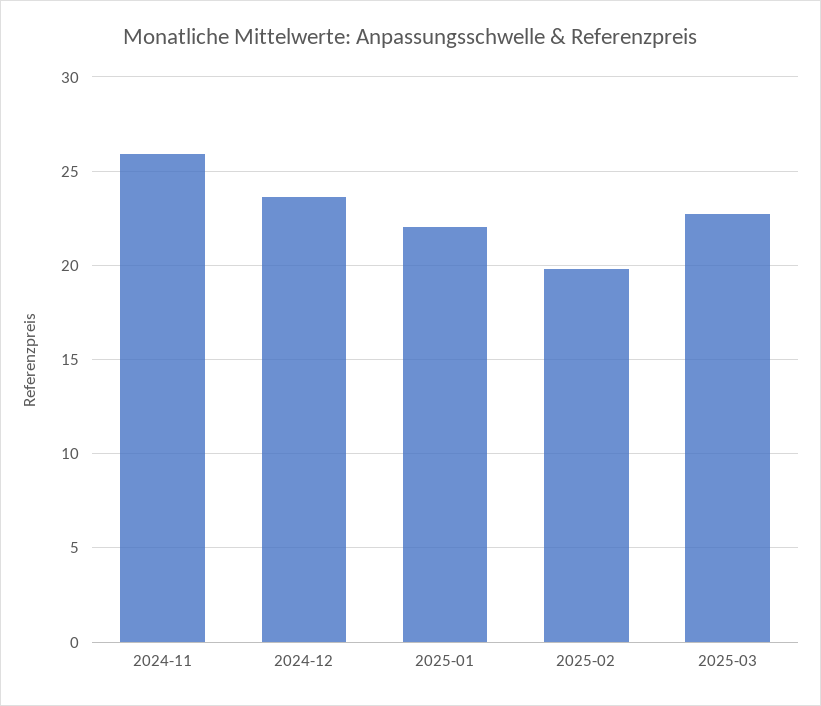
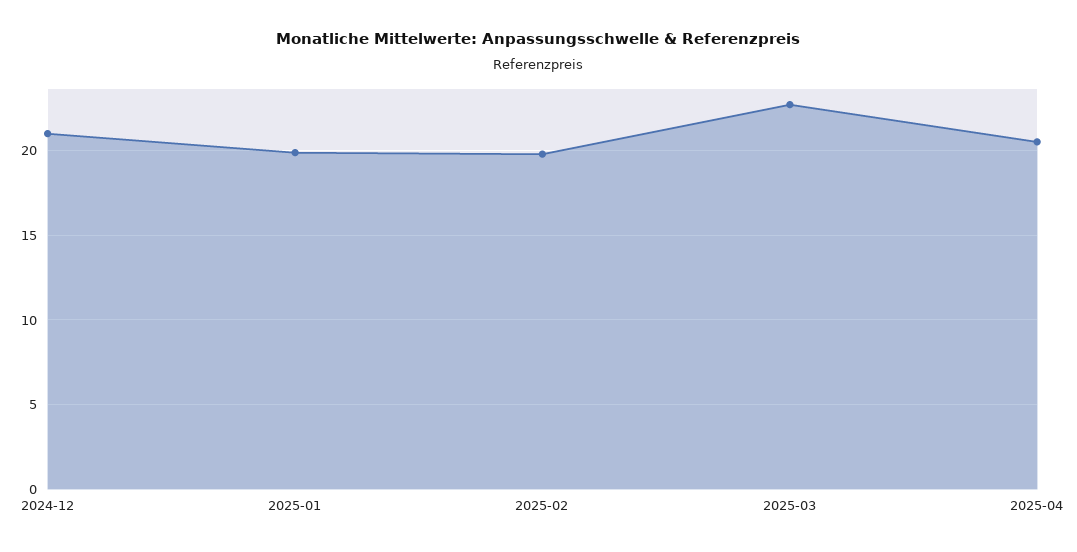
2024-11: 26 -> none
2024-12: 23.5 -> 21
2025-01: 22 -> 20
2025-04: none -> 20.5

